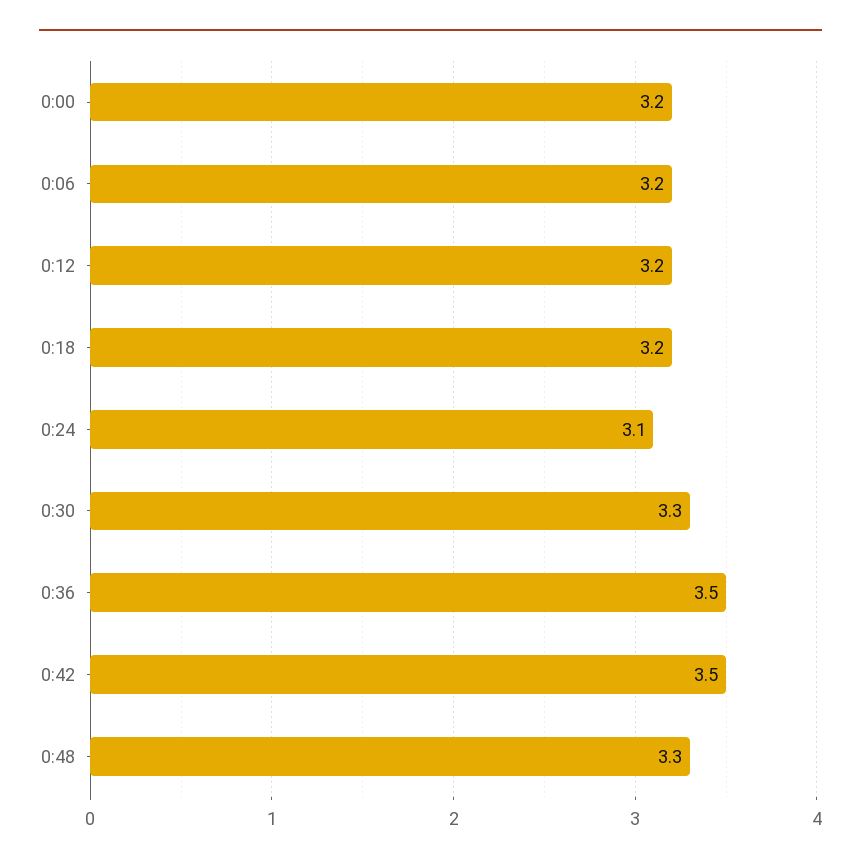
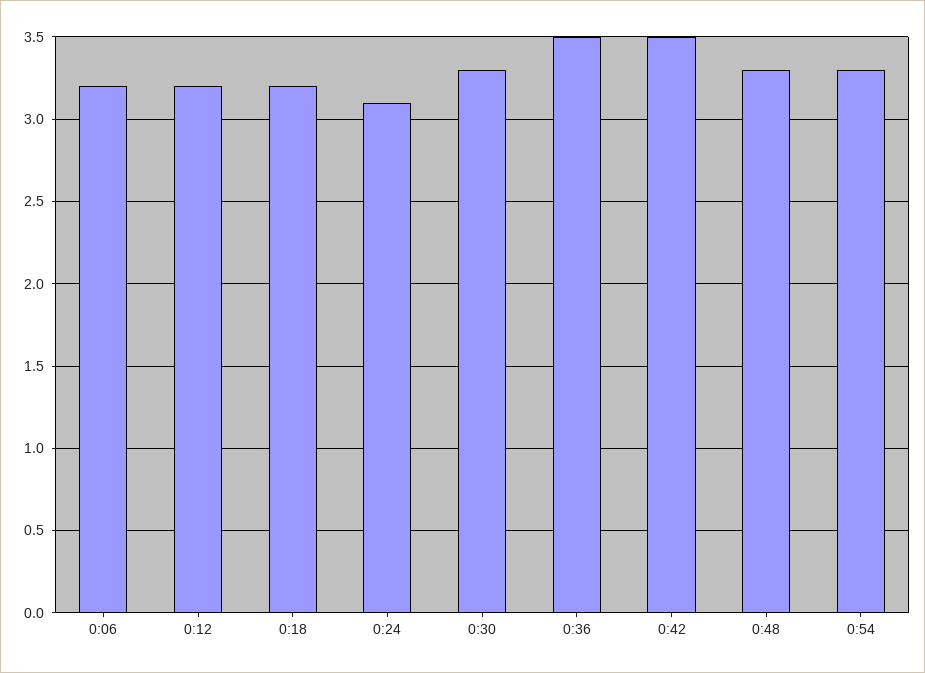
0:00: 3.2 -> none
0:54: none -> 3.3

